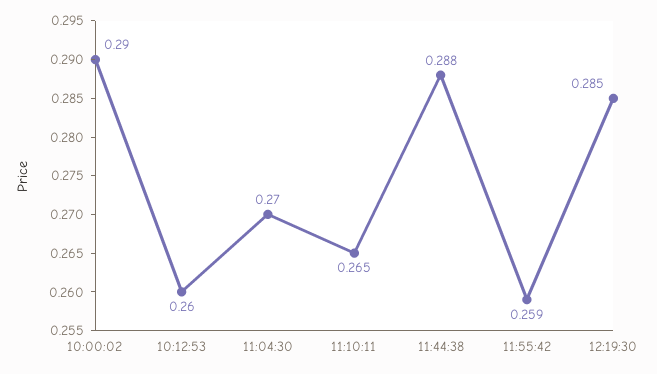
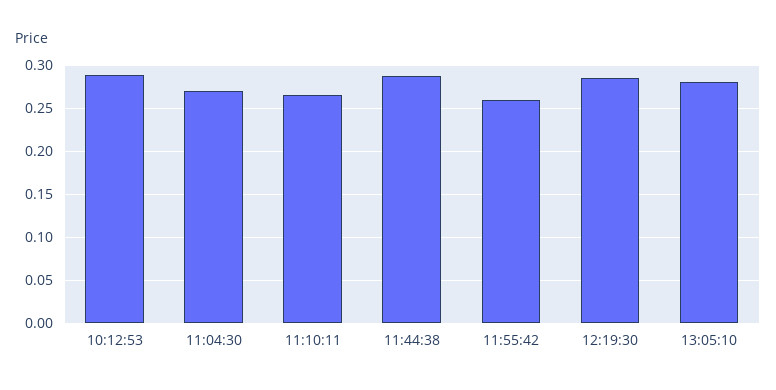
10:00:02: 0.29 -> none
10:12:53: 0.26 -> 0.29
13:05:10: none -> 0.28

